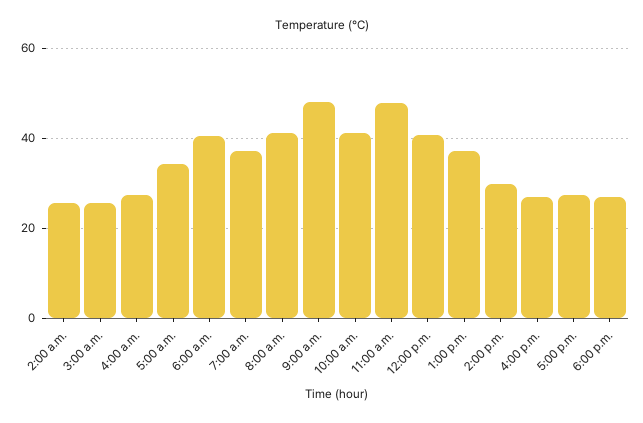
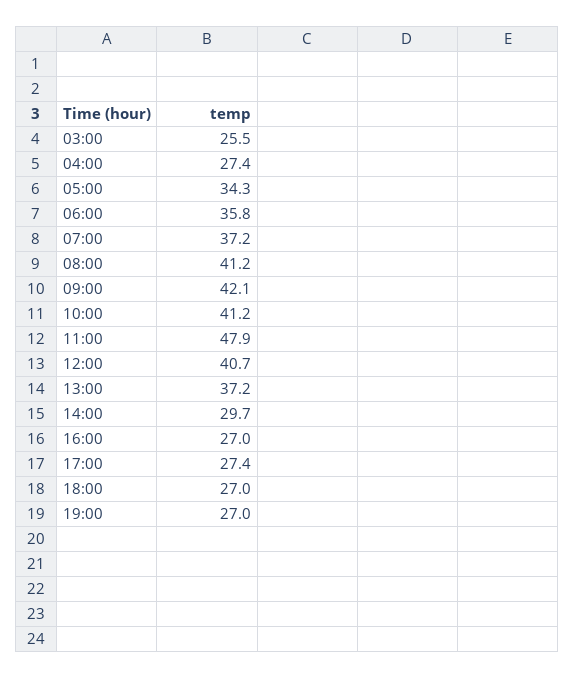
2:00 a.m.: 26 -> none
6:00 a.m.: 40 -> 35.8
9:00 a.m.: 48 -> 42.1
19:00: none -> 27

